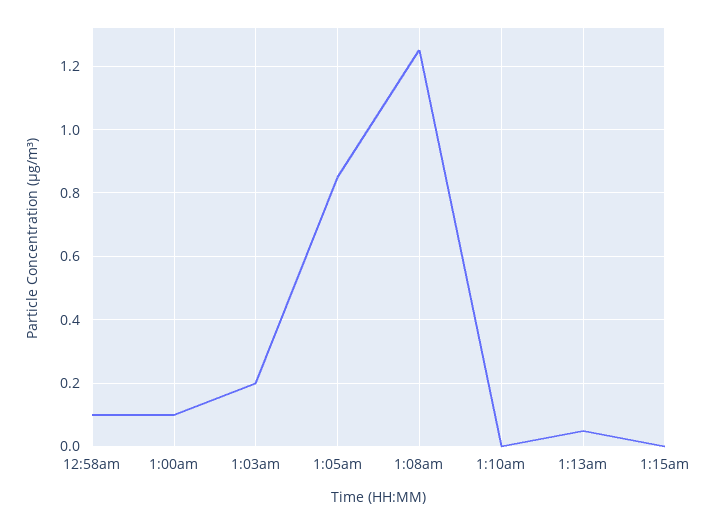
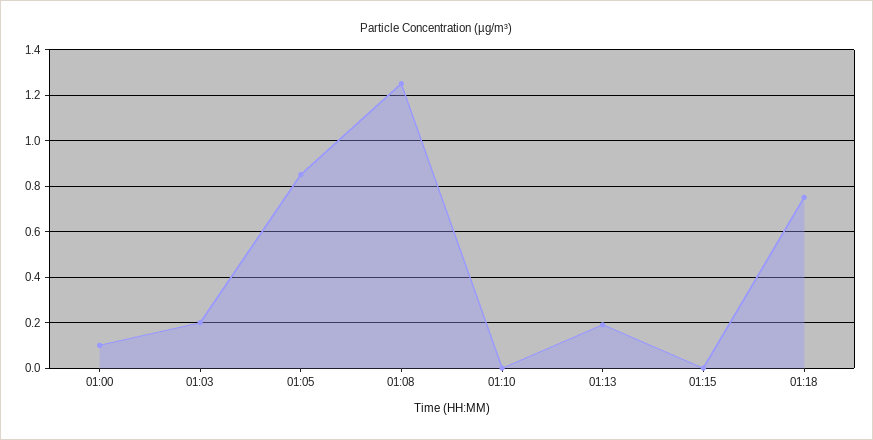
12:58am: 0.1 -> none
1:13am: 0.05 -> 0.2
01:18: none -> 0.75

